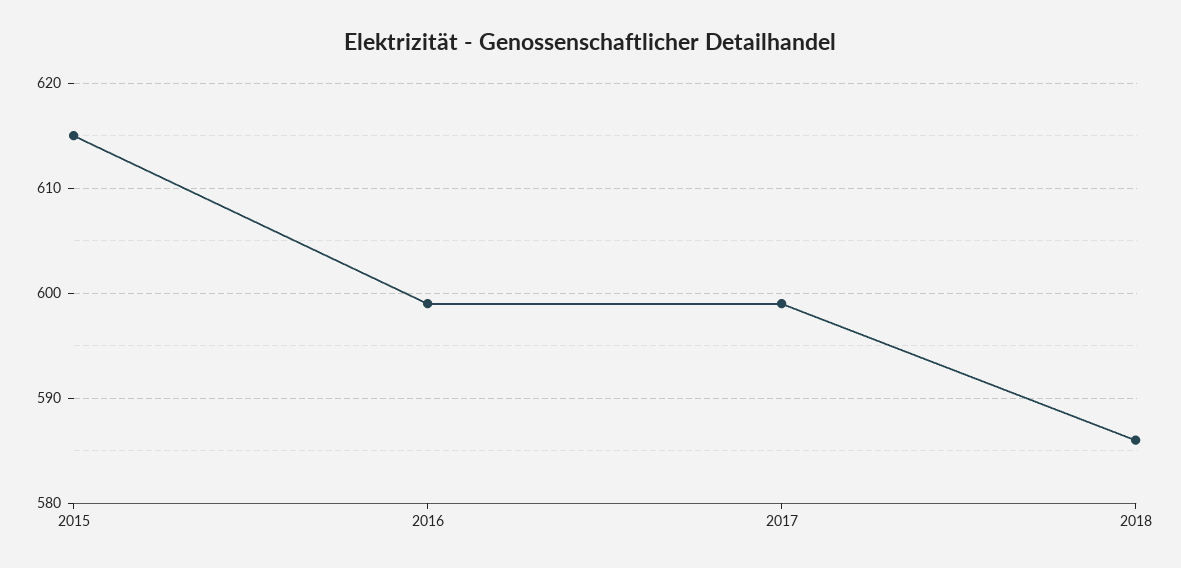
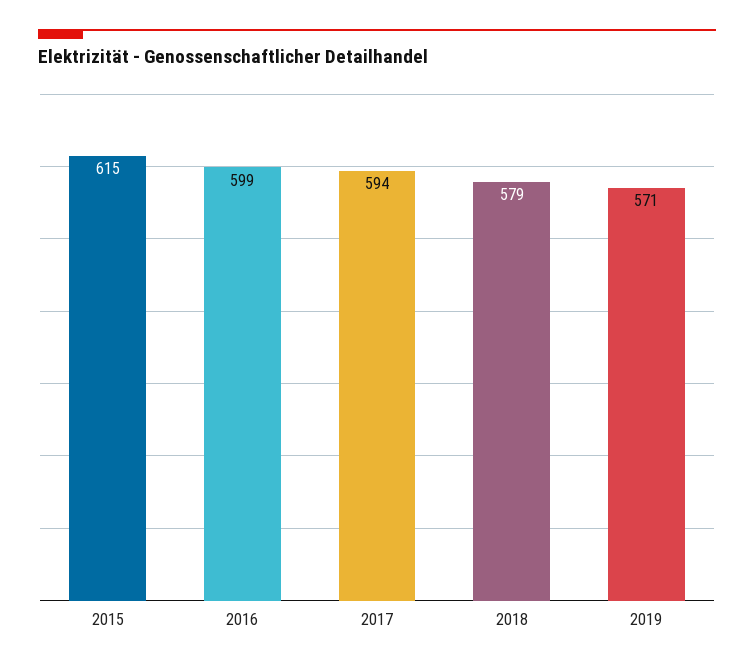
2017: 599 -> 594
2018: 586 -> 579
2019: none -> 571

